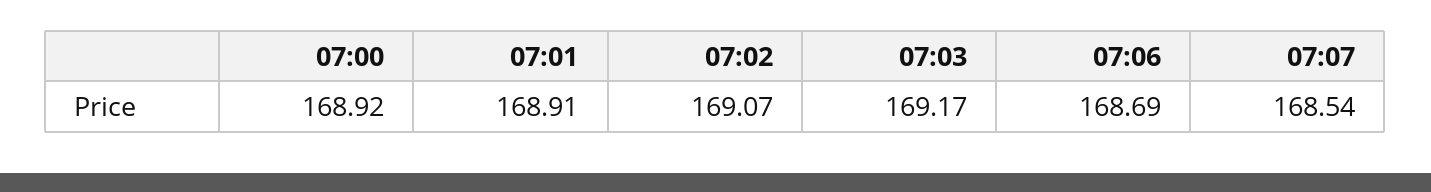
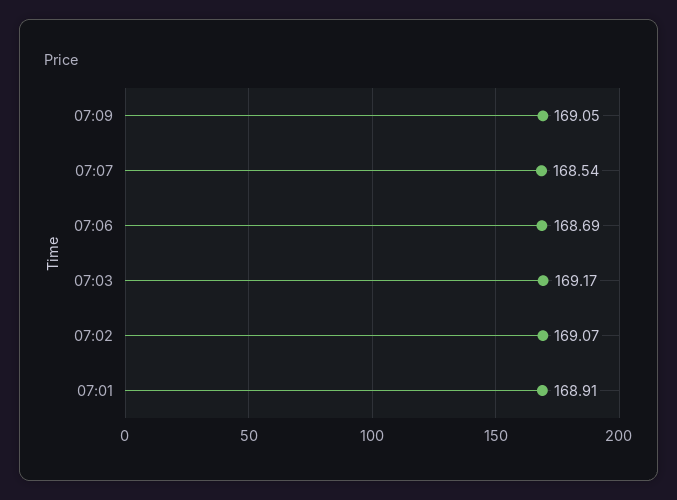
07:00: 168.92 -> none
07:09: none -> 169.05

